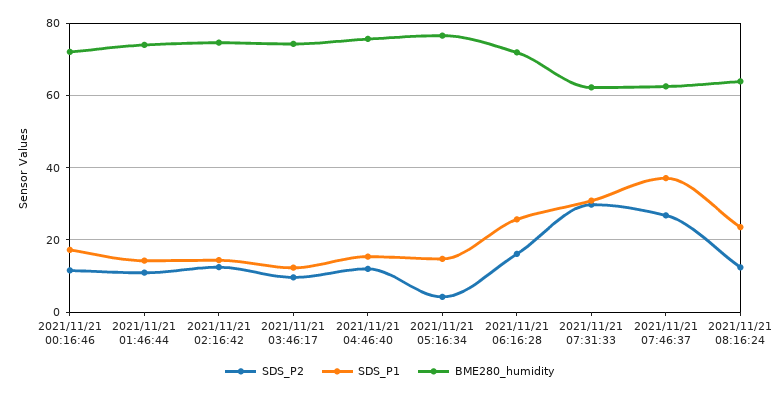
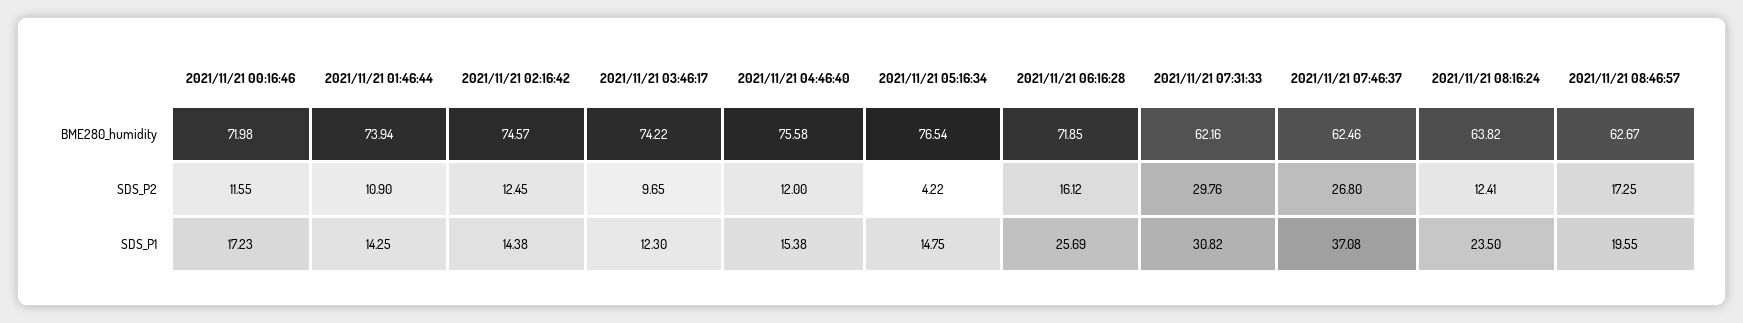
BME280_humidity, 2021/11/21 08:46:57: none -> 62.67
SDS_P2, 2021/11/21 08:46:57: none -> 17.25
SDS_P1, 2021/11/21 08:46:57: none -> 19.55

